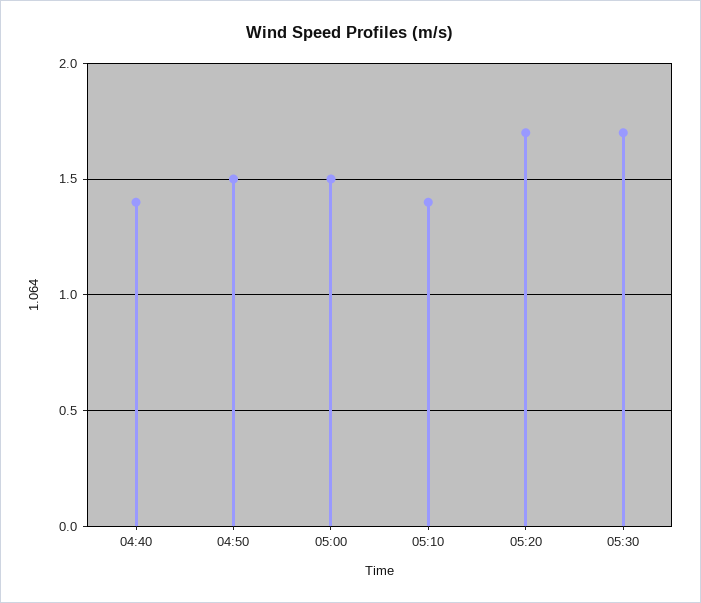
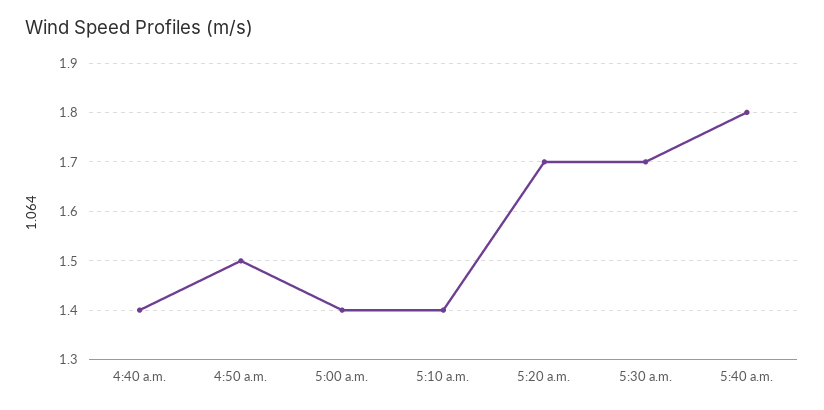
05:00: 1.5 -> 1.4
5:40 a.m.: none -> 1.8

